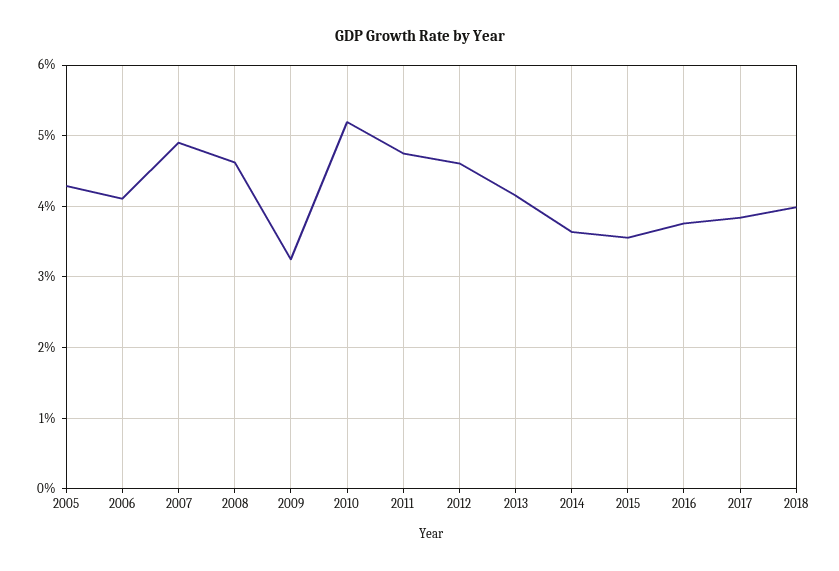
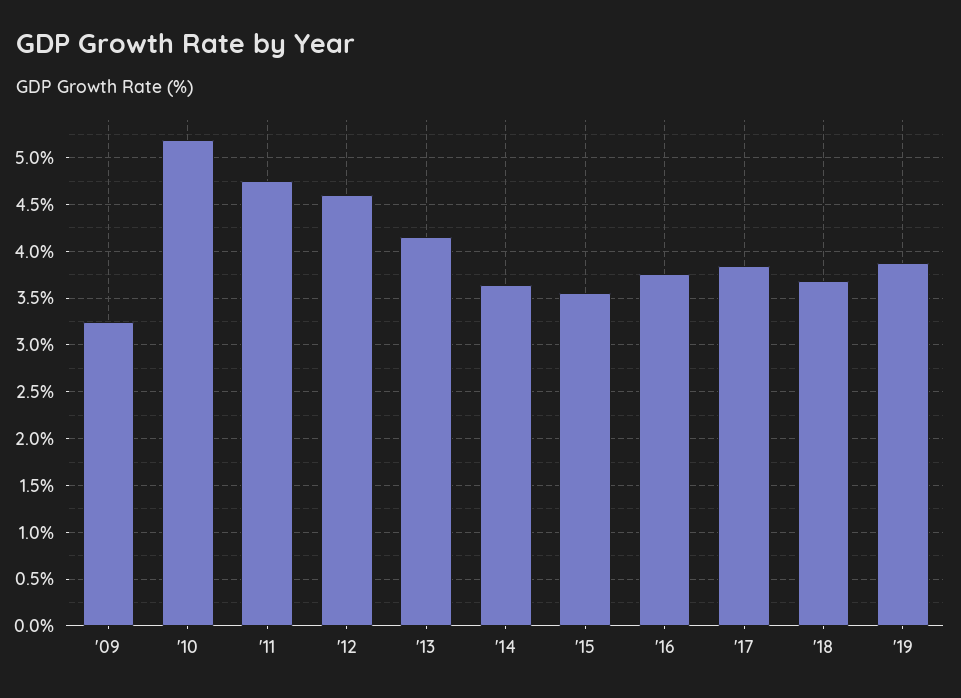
2005: 4.3 -> none
2006: 4.1 -> none
2007: 4.9 -> none
2008: 4.6 -> none
2018: 4 -> 3.7
'19: none -> 3.9

